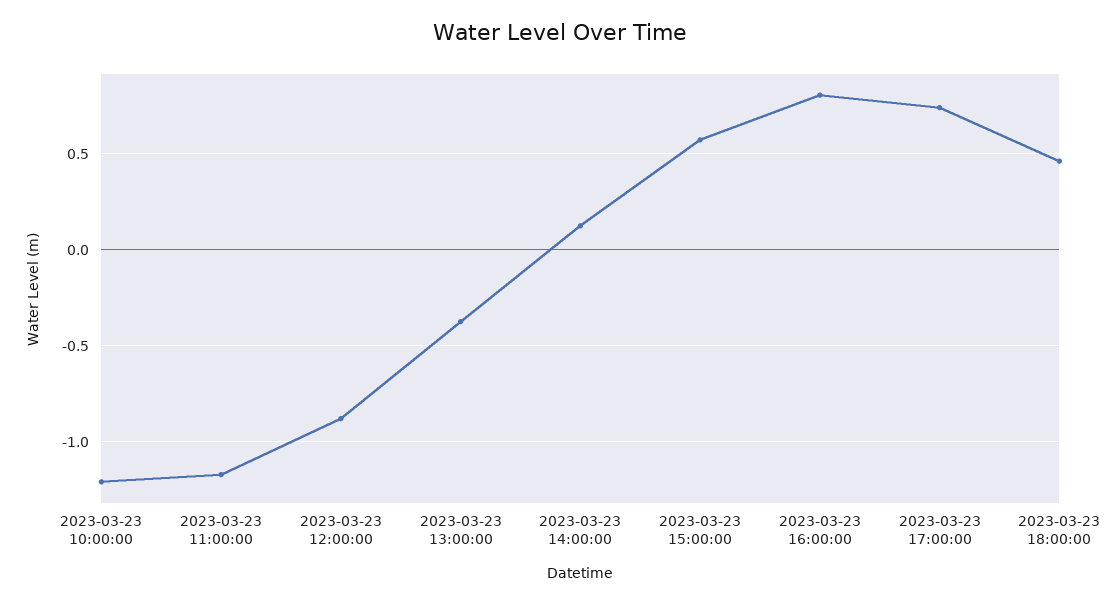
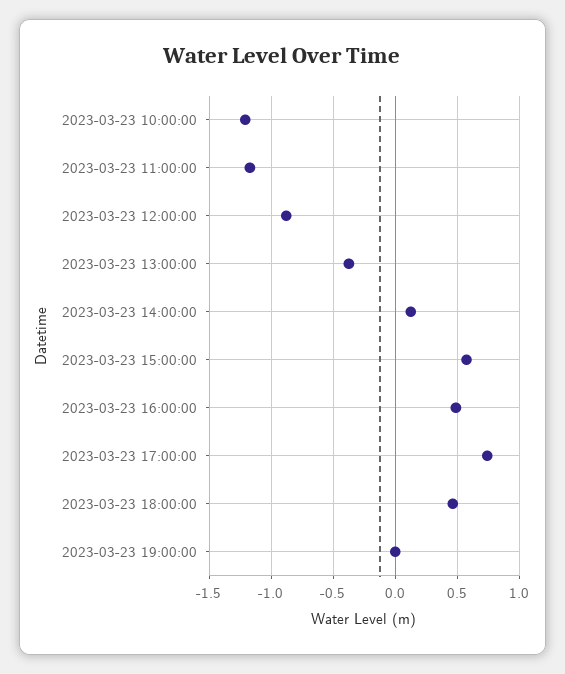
2023-03-23 16:00:00: 0.8 -> 0.5
2023-03-23 19:00:00: none -> 0

